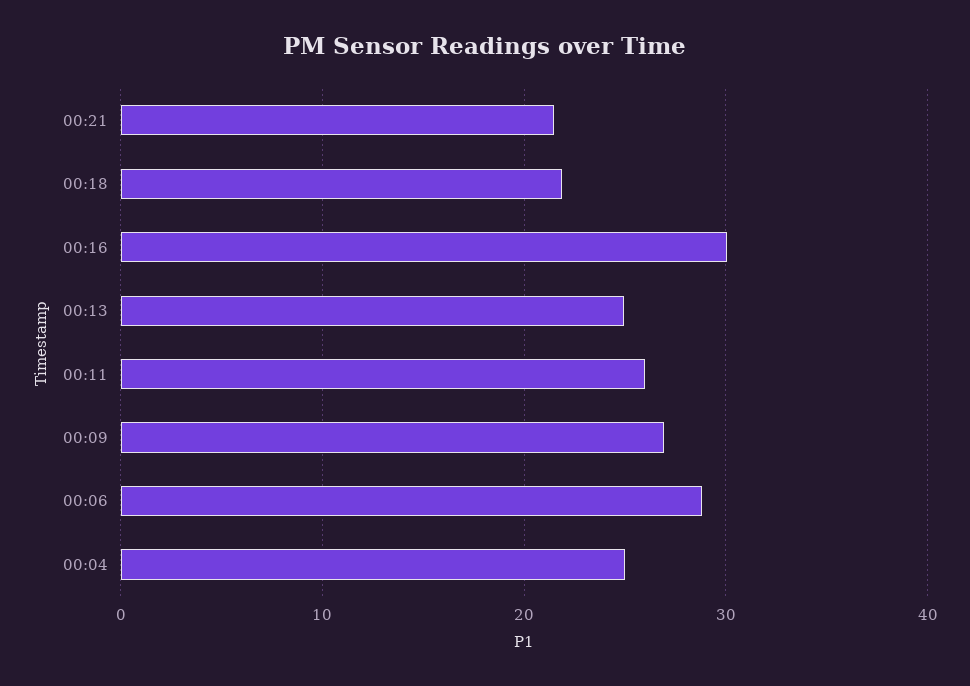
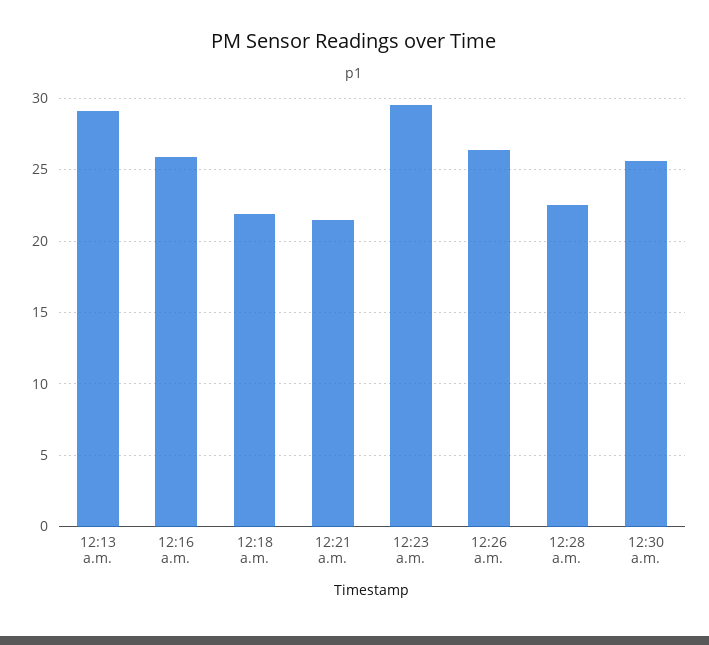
00:16: 30 -> 26
00:13: 25 -> 29
00:11: 26 -> none
00:09: 27 -> none
00:06: 29 -> none
00:04: 25 -> none
12:23 a.m.: none -> 29.5
12:26 a.m.: none -> 26.5
12:28 a.m.: none -> 22.5
12:30 a.m.: none -> 25.5

